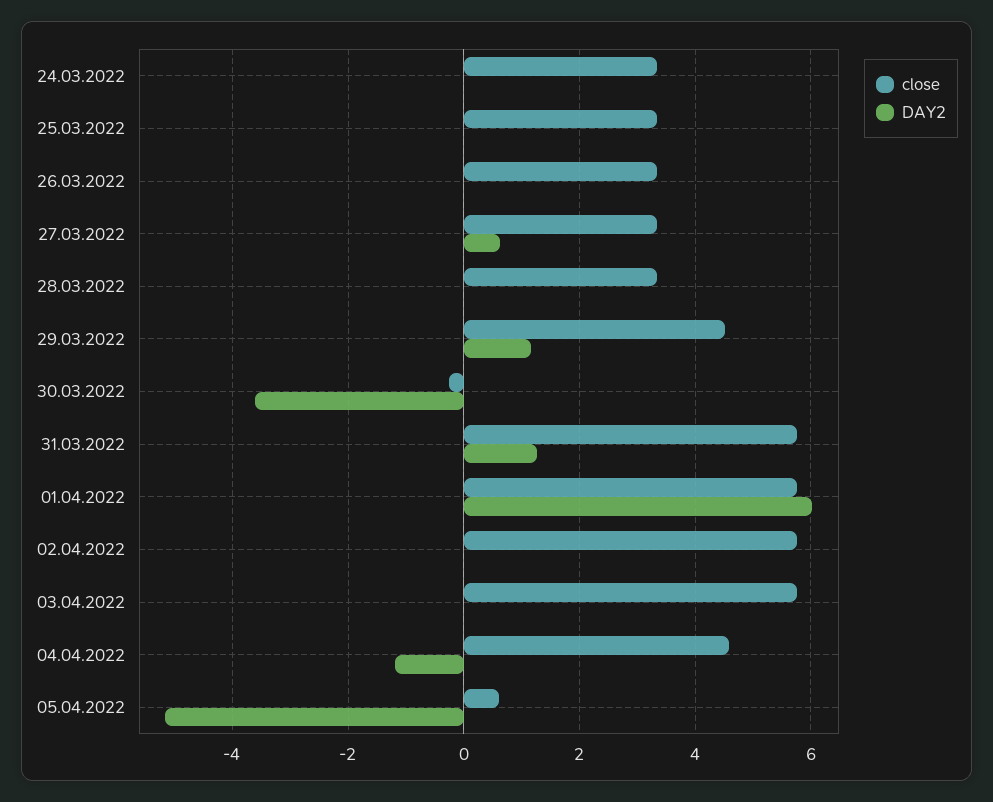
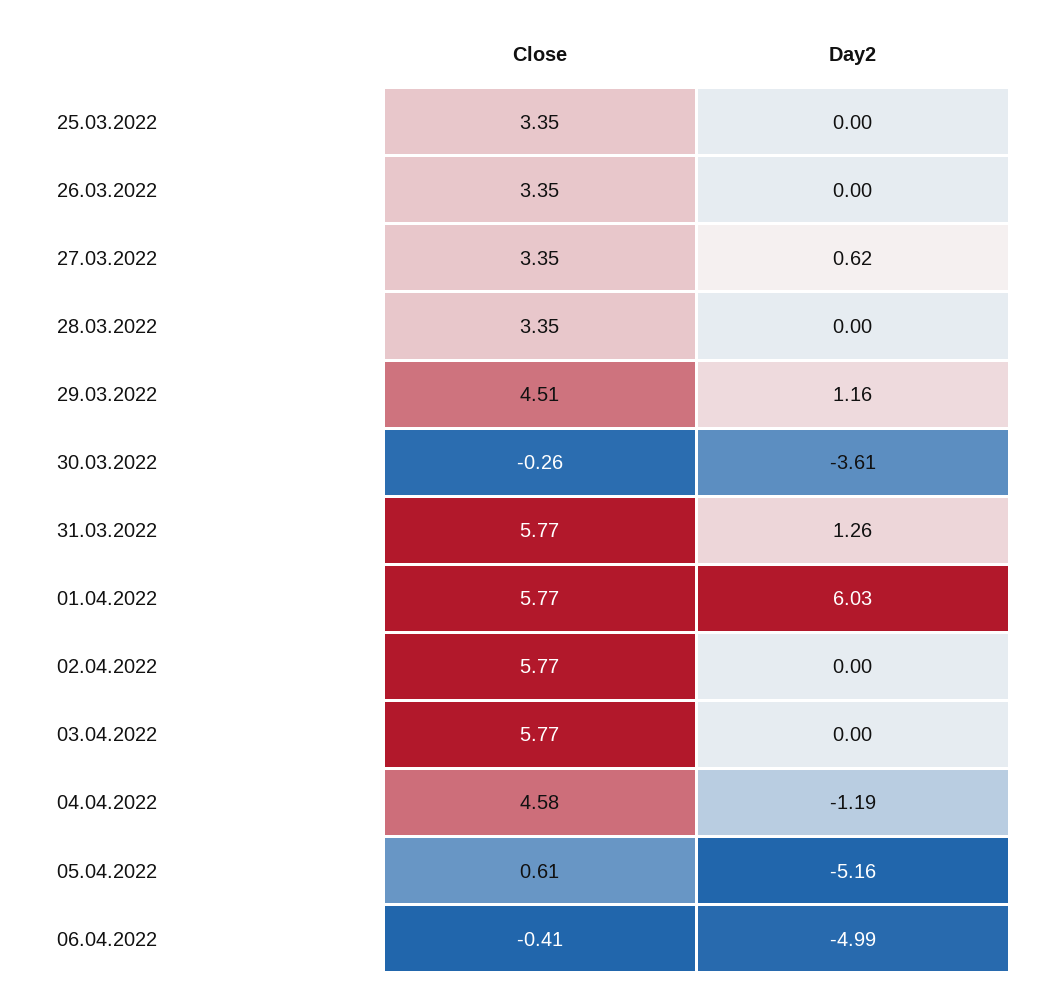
close, 24.03.2022: 3.4 -> none
DAY2, 24.03.2022: 0 -> none
close, 06.04.2022: none -> -0.41
DAY2, 06.04.2022: none -> -4.99

